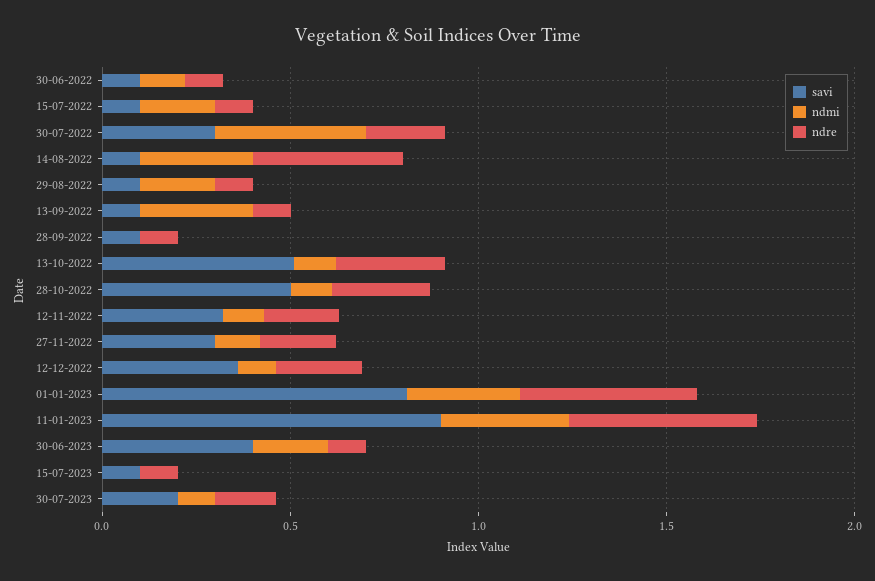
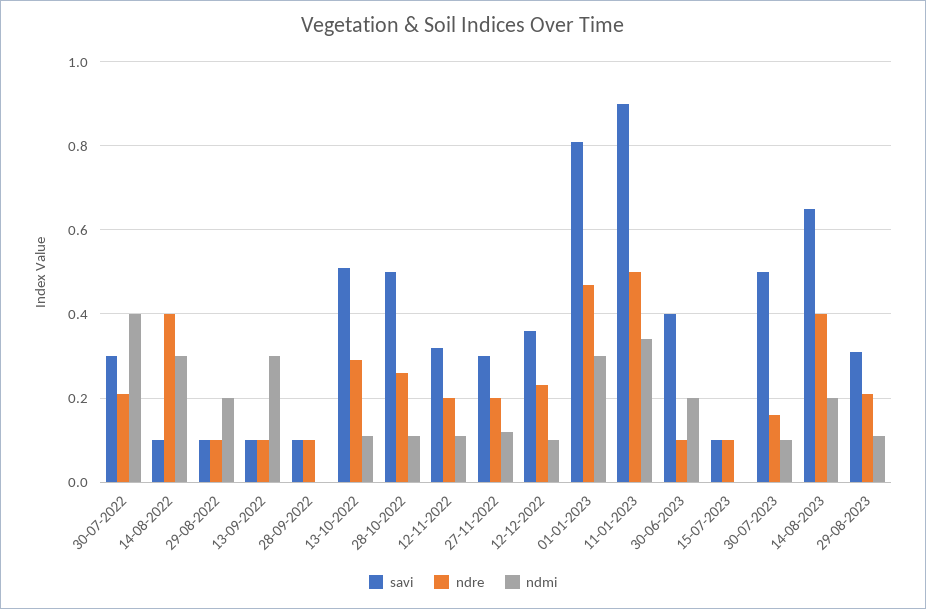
savi, 30-06-2022: 0.1 -> none
ndmi, 30-06-2022: 0.1 -> none
ndre, 30-06-2022: 0.1 -> none
savi, 15-07-2022: 0.1 -> none
ndmi, 15-07-2022: 0.2 -> none
ndre, 15-07-2022: 0.1 -> none
savi, 30-07-2023: 0.2 -> 0.5
savi, 14-08-2023: none -> 0.65
ndre, 14-08-2023: none -> 0.4
ndmi, 14-08-2023: none -> 0.2
savi, 29-08-2023: none -> 0.3
ndre, 29-08-2023: none -> 0.2
ndmi, 29-08-2023: none -> 0.1

